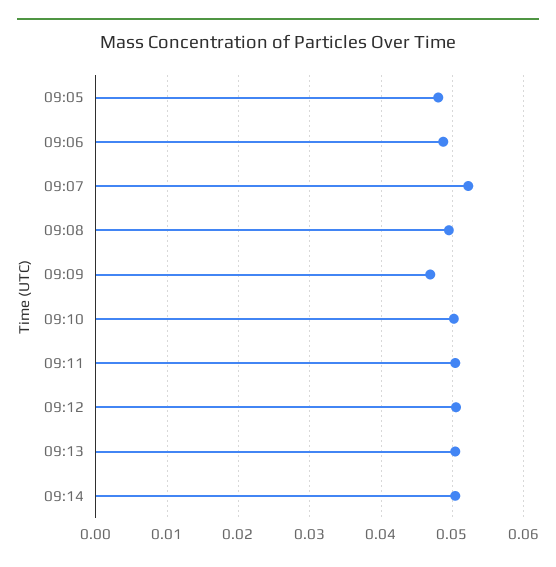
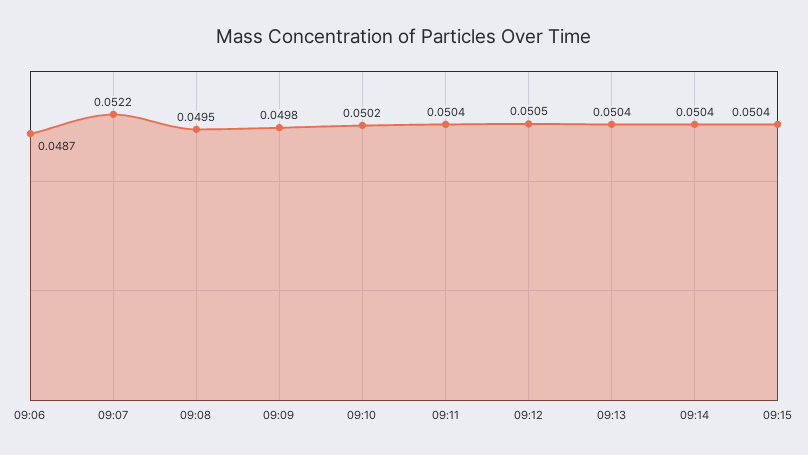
09:05: 0.048 -> none
09:09: 0.047 -> 0.0498
09:15: none -> 0.0504

